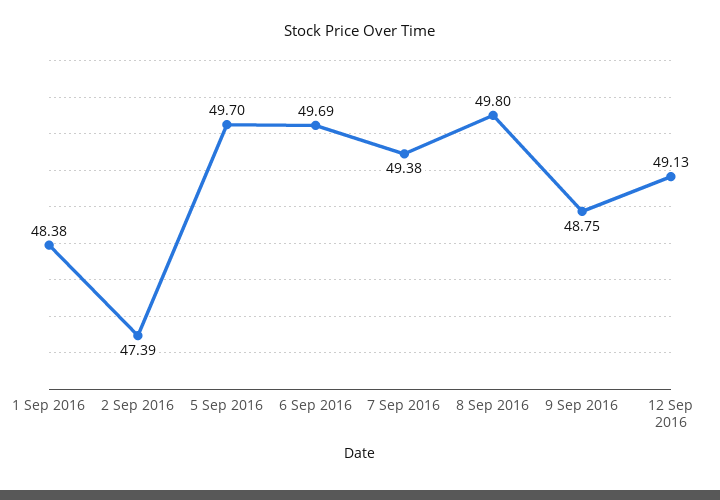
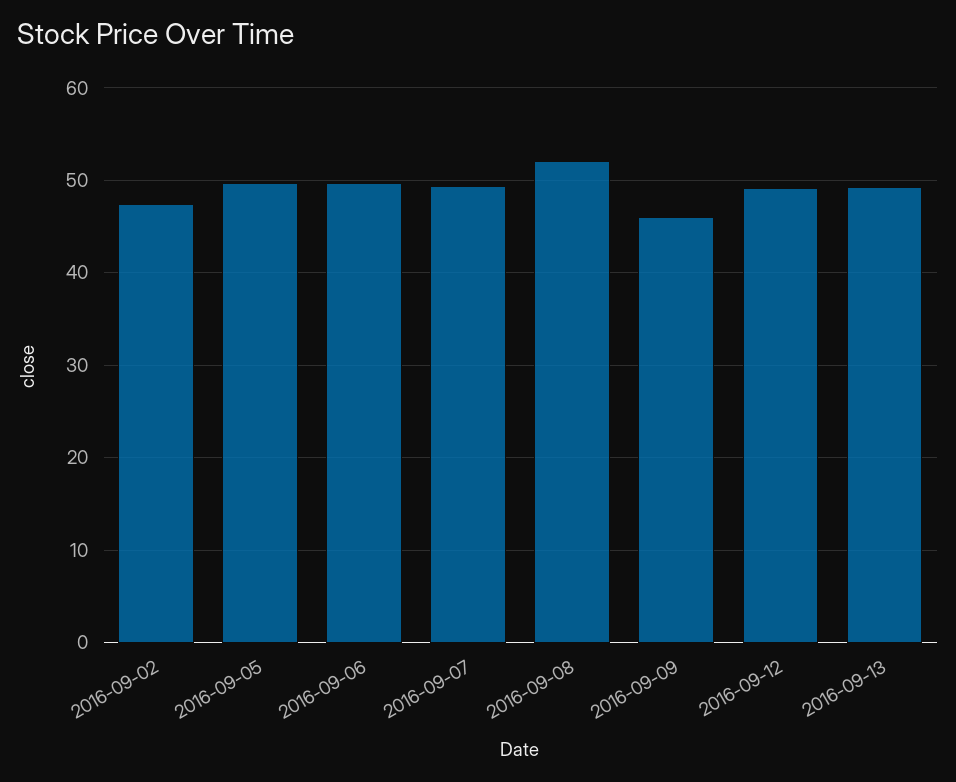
1 Sep 2016: 48.38 -> none
8 Sep 2016: 49.8 -> 52
9 Sep 2016: 48.75 -> 46
2016-09-13: none -> 49

